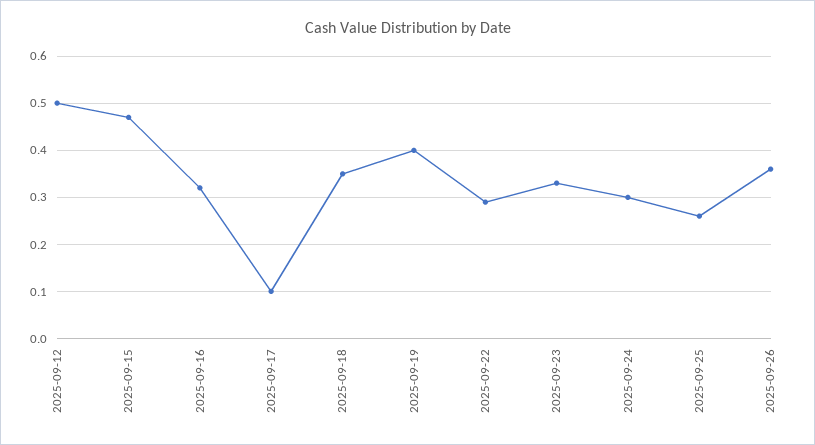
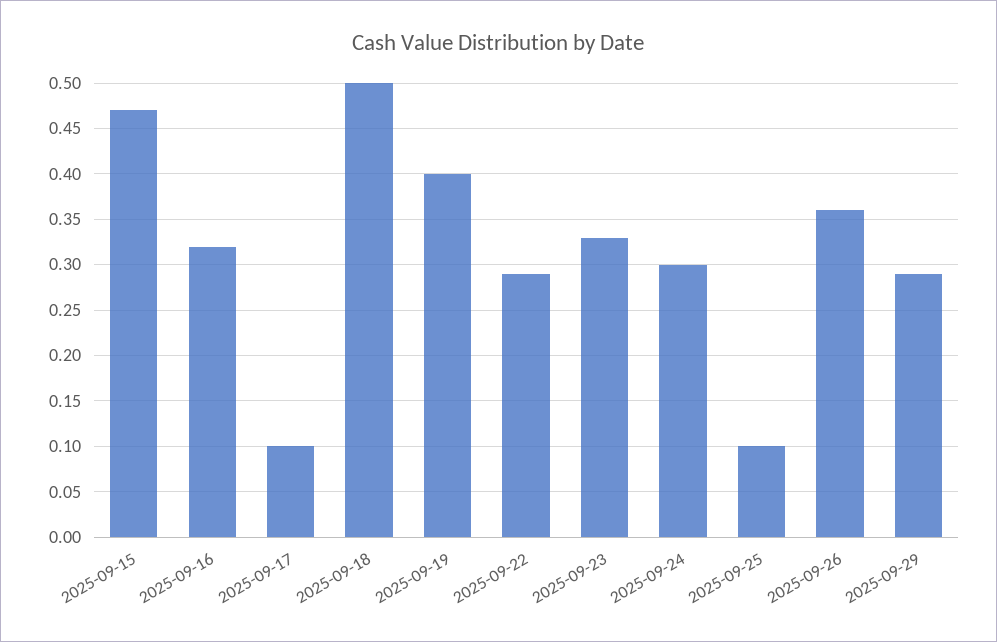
2025-09-12: 0.5 -> none
2025-09-18: 0.35 -> 0.5
2025-09-25: 0.25 -> 0.1
2025-09-29: none -> 0.29

